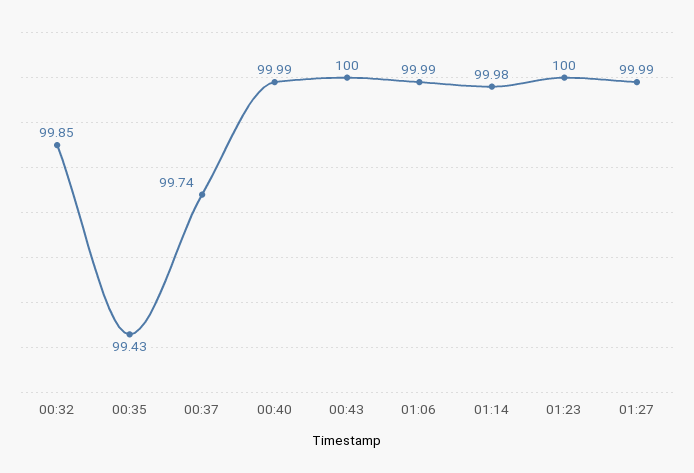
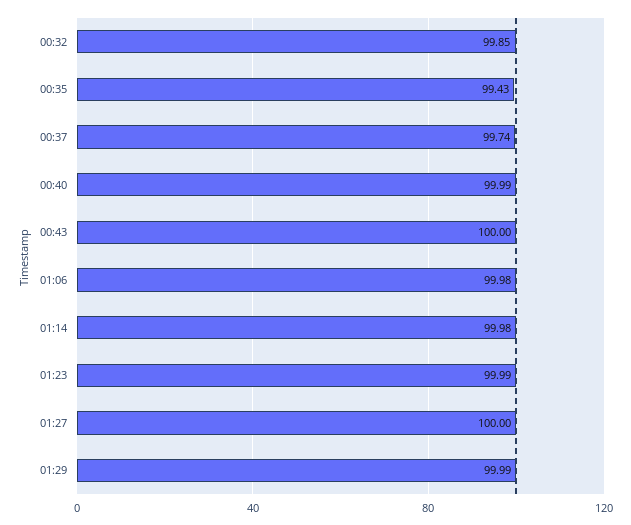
01:06: 99.99 -> 99.98
01:23: 100 -> 99.99
01:27: 99.99 -> 100
01:29: none -> 99.99

